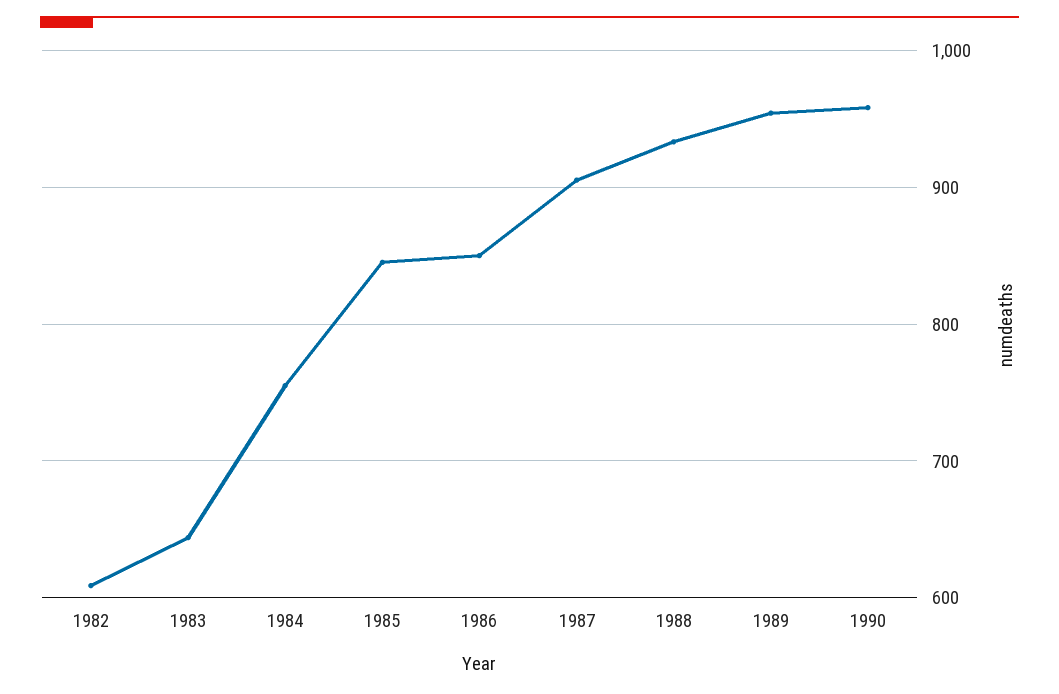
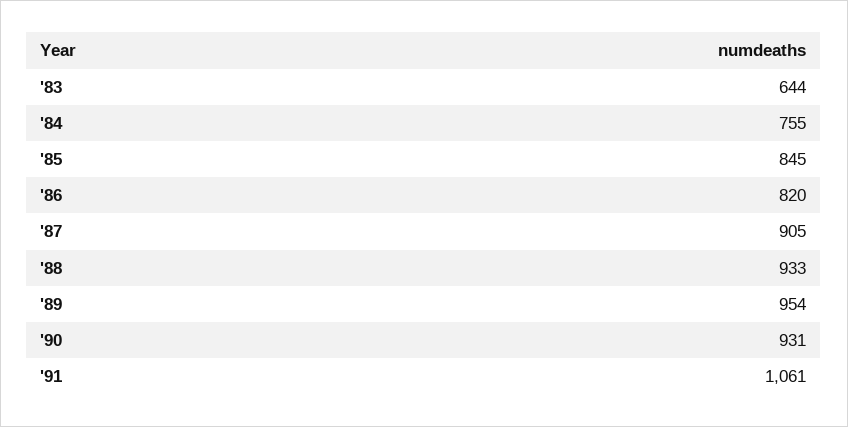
1982: 610 -> none
1986: 850 -> 820
1990: 960 -> 931
'91: none -> 1061

